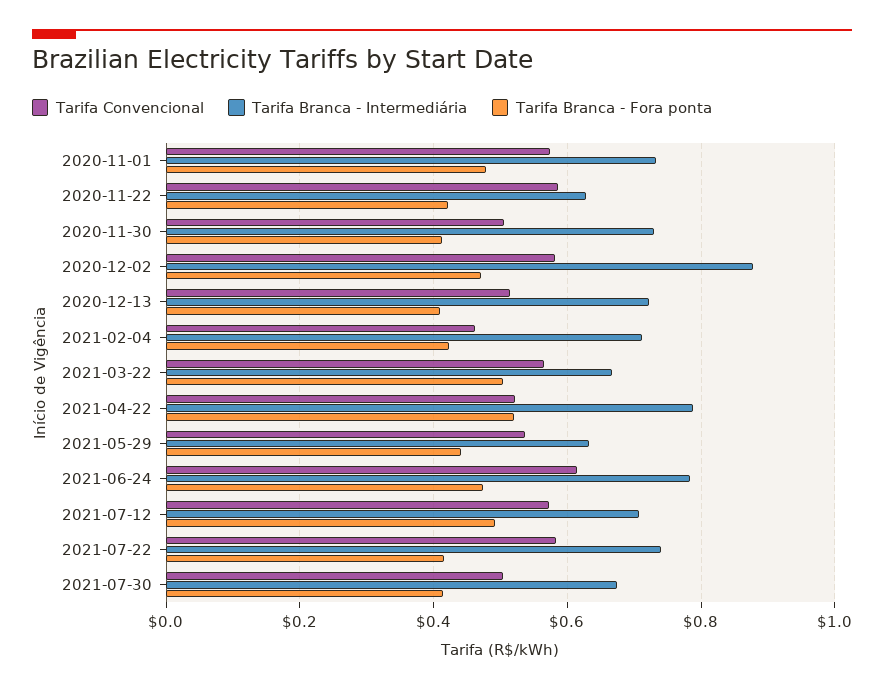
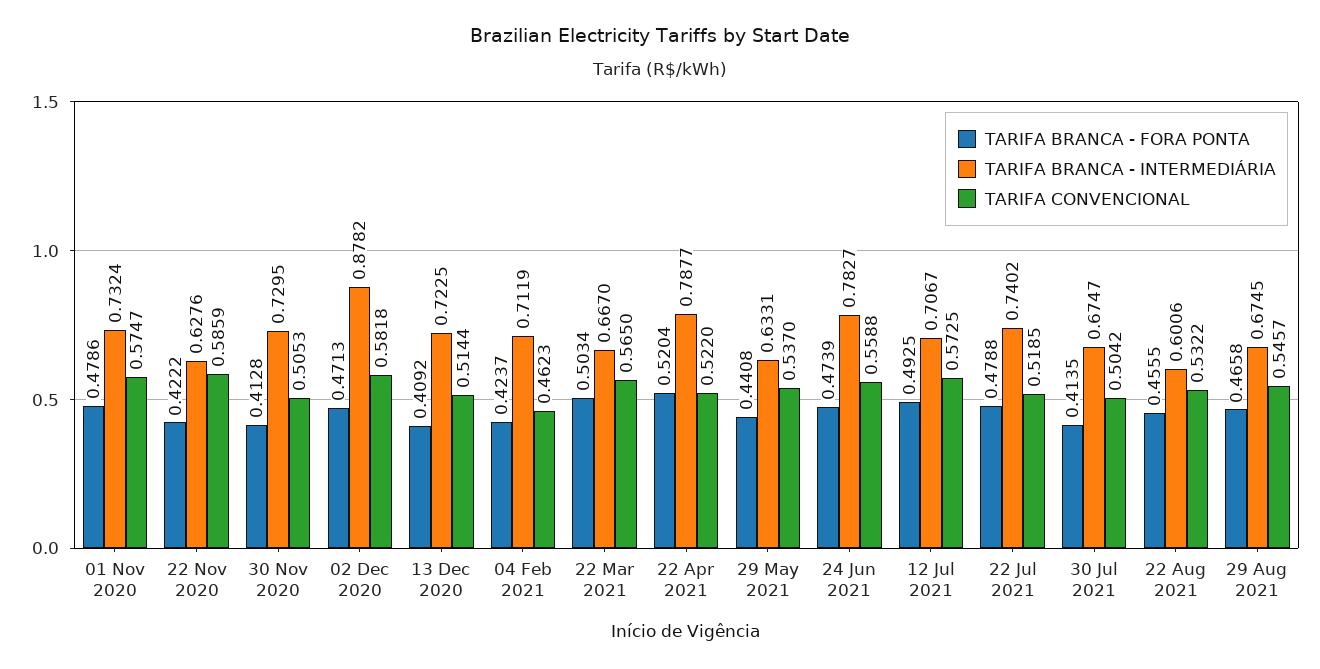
Tarifa Convencional, 2021-06-24: 0.62 -> 0.5588
Tarifa Convencional, 2021-07-22: 0.58 -> 0.5185
Tarifa Branca - Fora ponta, 2021-07-22: 0.42 -> 0.4788
Tarifa Branca - Fora ponta, 22 Aug 2021: none -> 0.4555
Tarifa Branca - Intermediária, 22 Aug 2021: none -> 0.6006
Tarifa Convencional, 22 Aug 2021: none -> 0.5322
Tarifa Branca - Fora ponta, 29 Aug 2021: none -> 0.4658
Tarifa Branca - Intermediária, 29 Aug 2021: none -> 0.6745
Tarifa Convencional, 29 Aug 2021: none -> 0.5457

